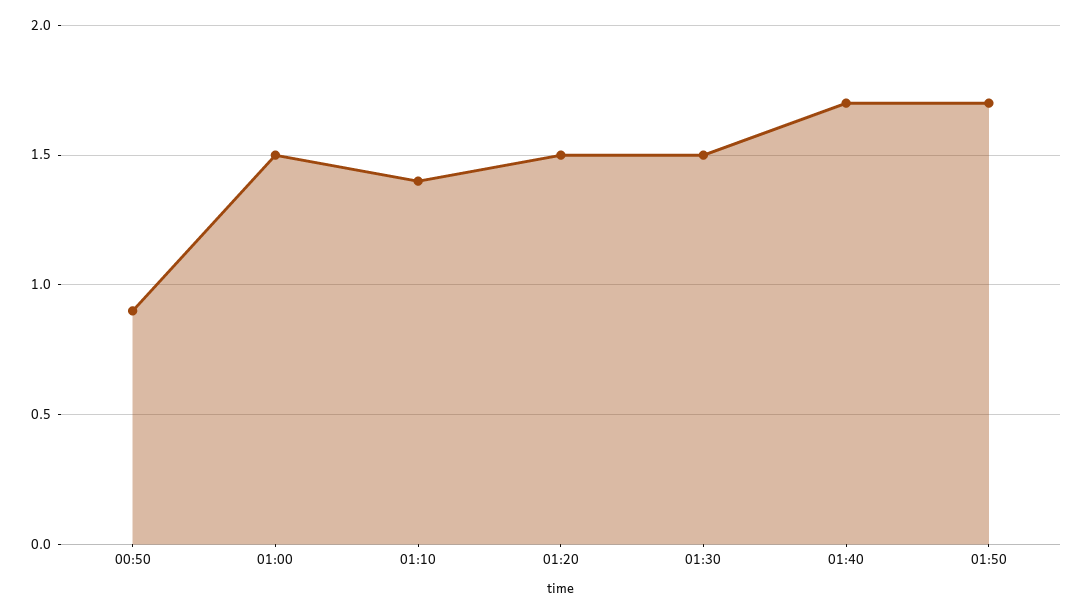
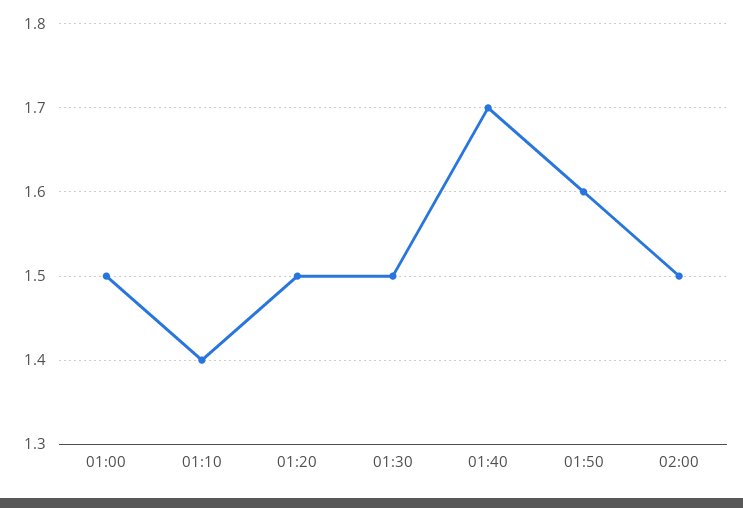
00:50: 0.9 -> none
01:50: 1.7 -> 1.6
02:00: none -> 1.5

